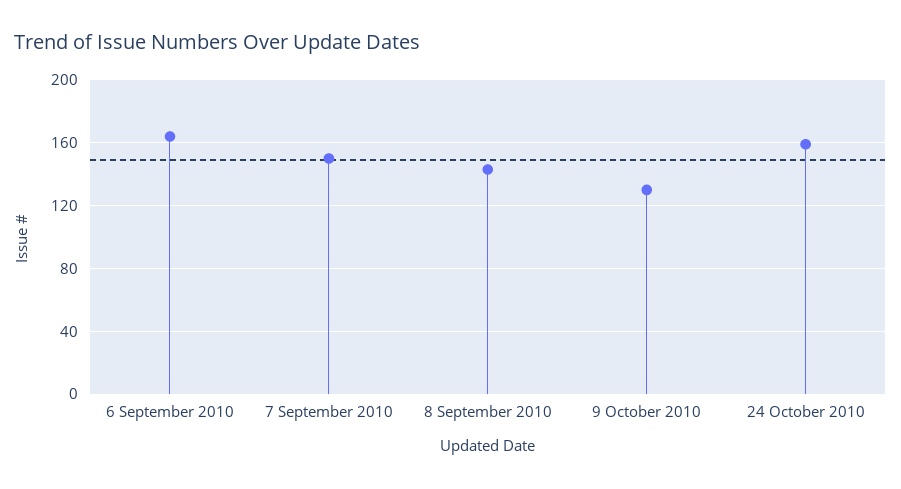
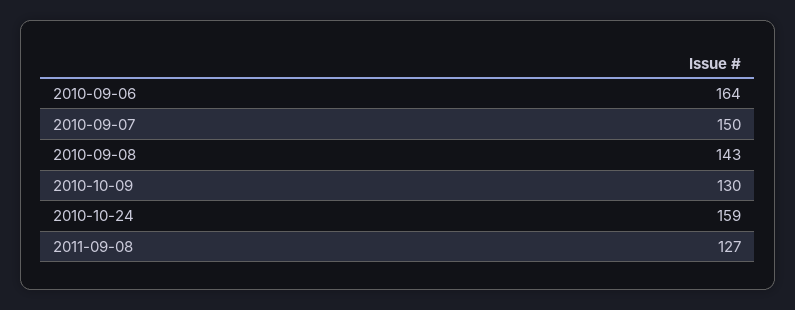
2011-09-08: none -> 127

